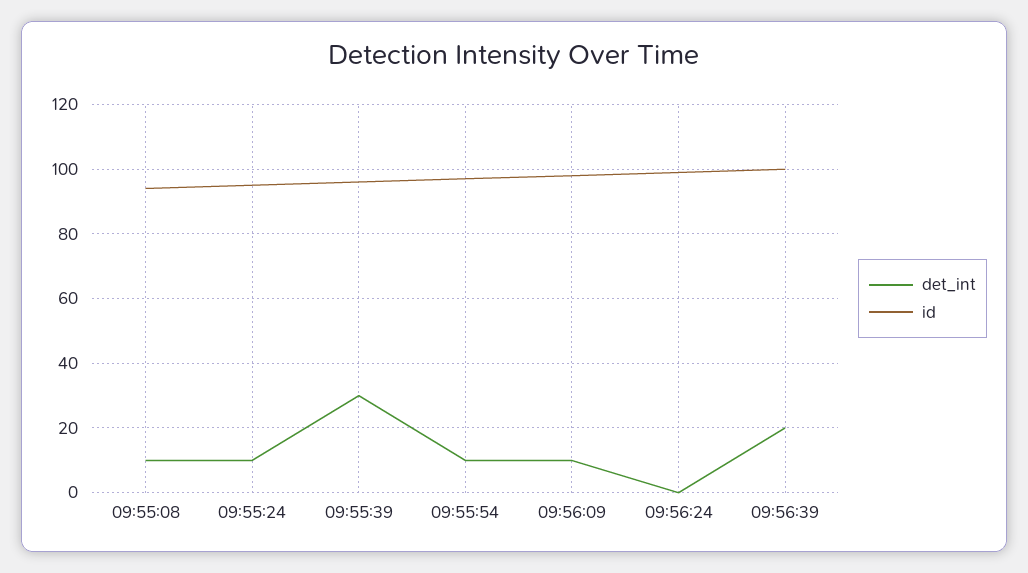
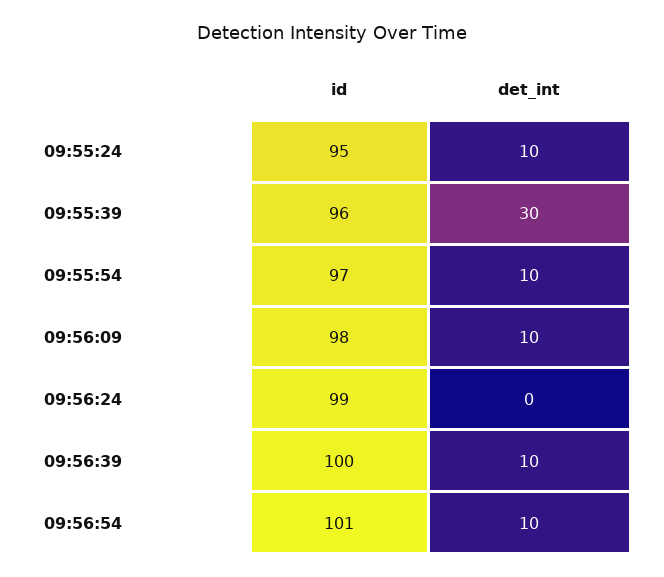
det_int, 09:55:08: 10 -> none
id, 09:55:08: 95 -> none
det_int, 09:56:39: 20 -> 10
id, 09:56:54: none -> 101
det_int, 09:56:54: none -> 10

